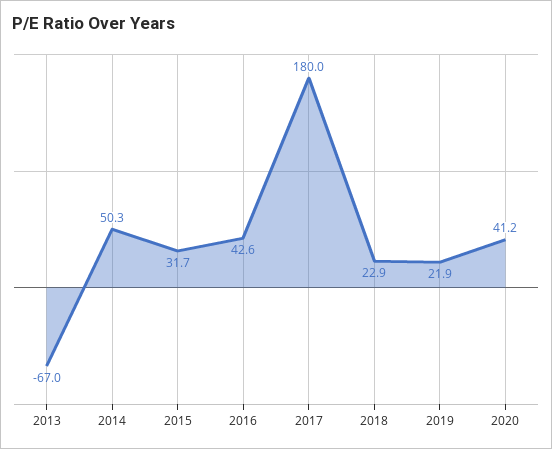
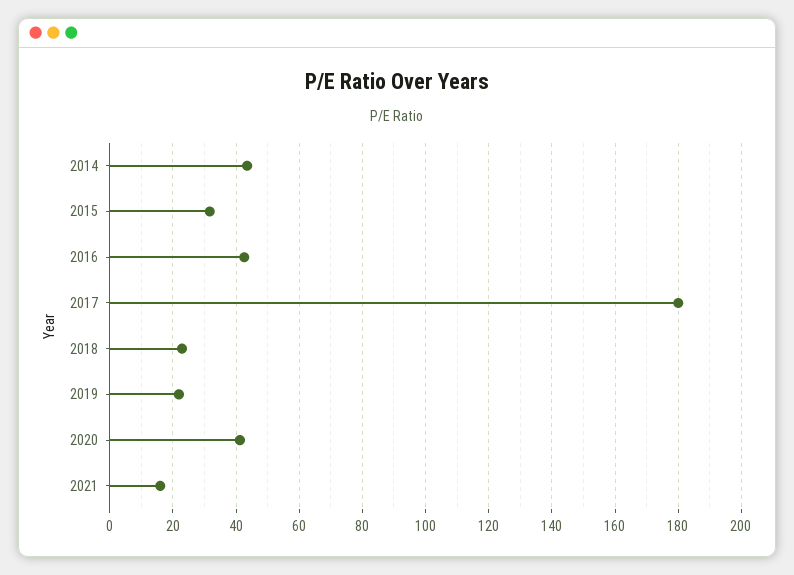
2013: -67 -> none
2014: 50.3 -> 44
2021: none -> 16

